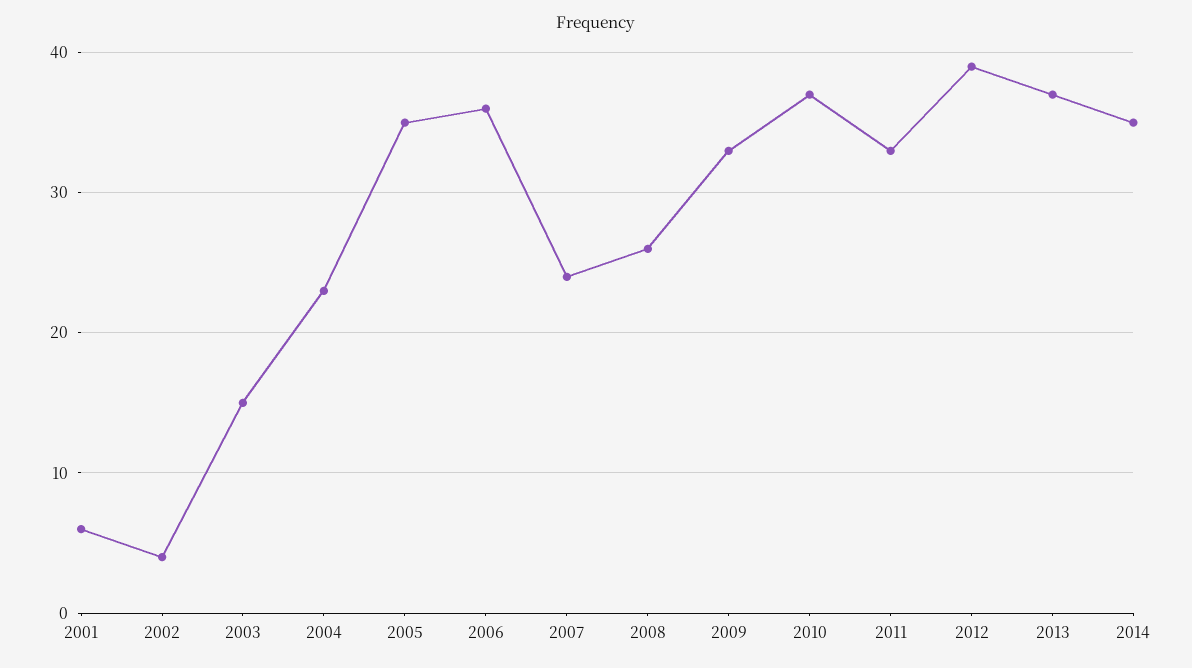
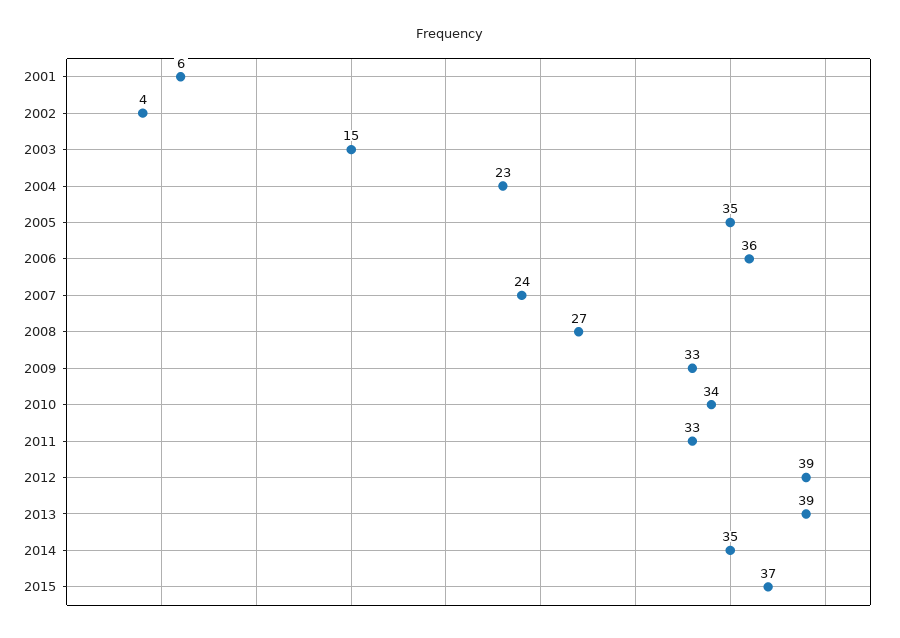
2008: 26 -> 27
2010: 37 -> 34
2013: 37 -> 39
2015: none -> 37

